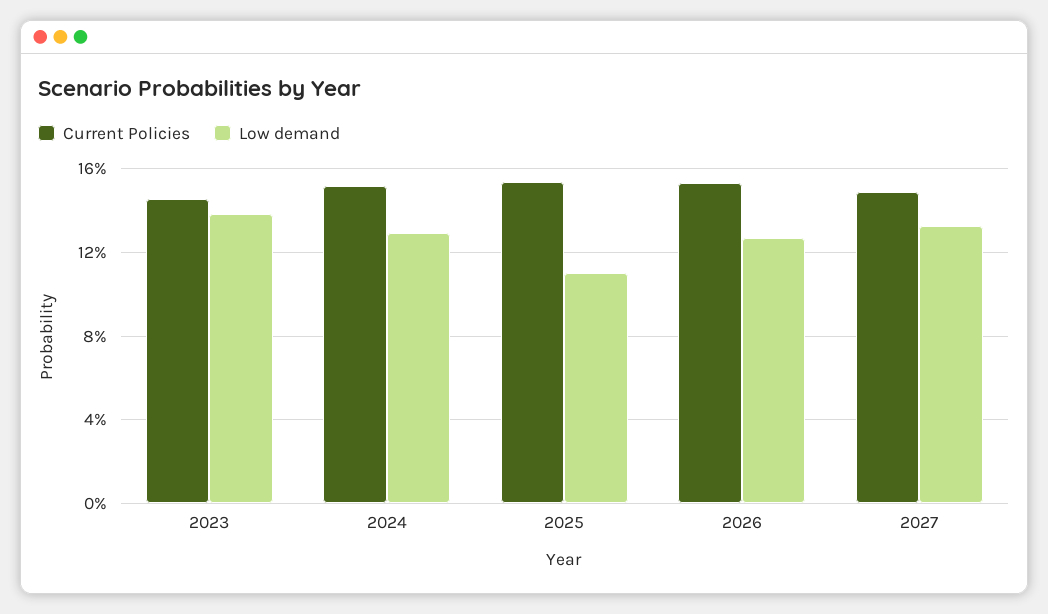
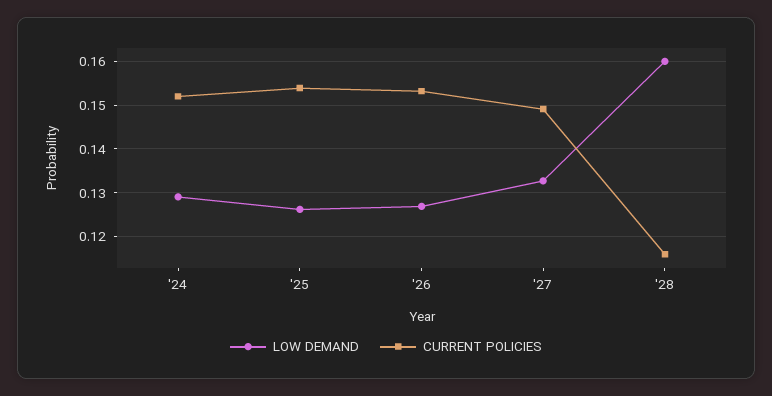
Current Policies, 2023: 0.145 -> none
Low demand, 2023: 0.14 -> none
Low demand, 2025: 0.11 -> 0.126
Low demand, '28: none -> 0.16
Current Policies, '28: none -> 0.116

